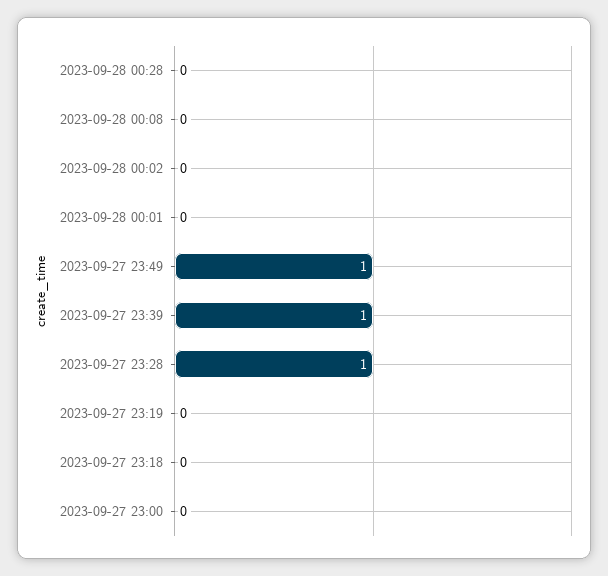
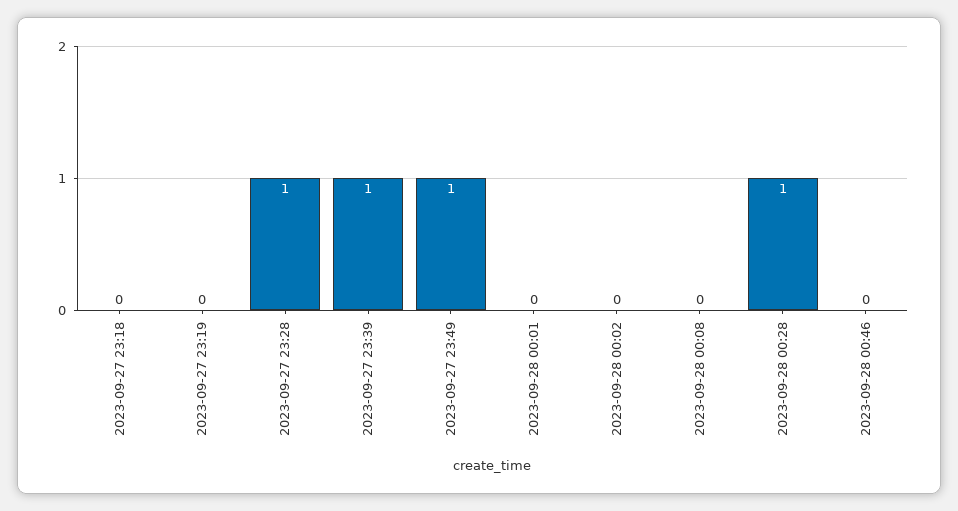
2023-09-28 00:28: 0 -> 1
2023-09-27 23:00: 0 -> none
2023-09-28 00:46: none -> 0

